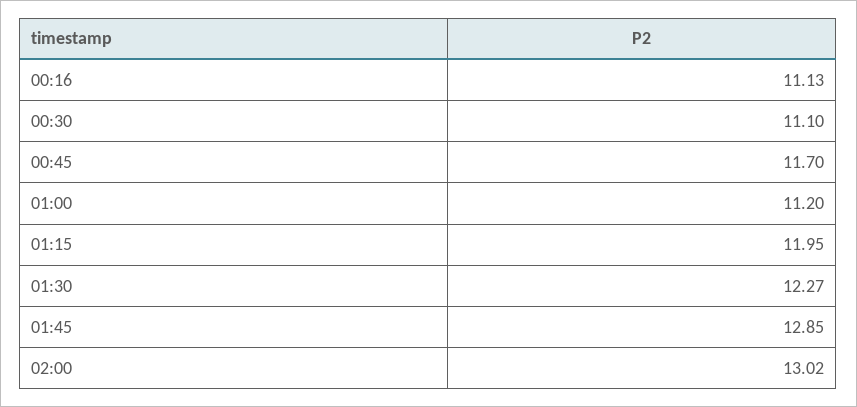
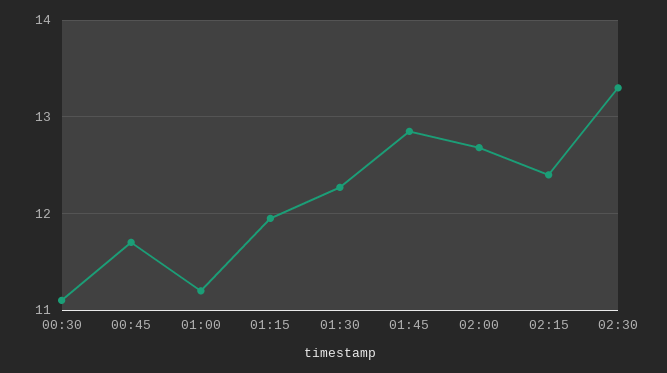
00:16: 11.13 -> none
02:00: 13.02 -> 12.7
02:15: none -> 12.4
02:30: none -> 13.3

